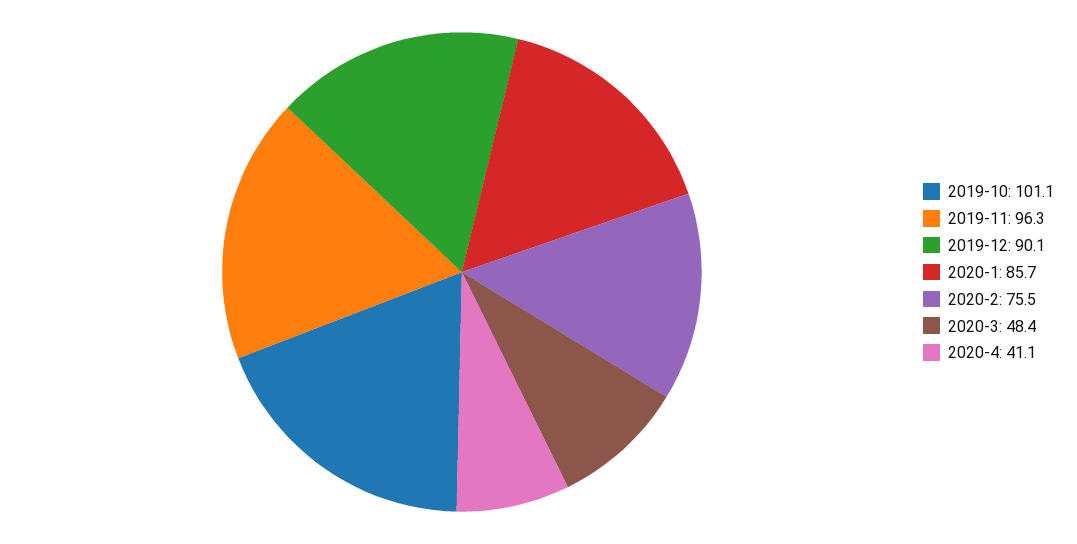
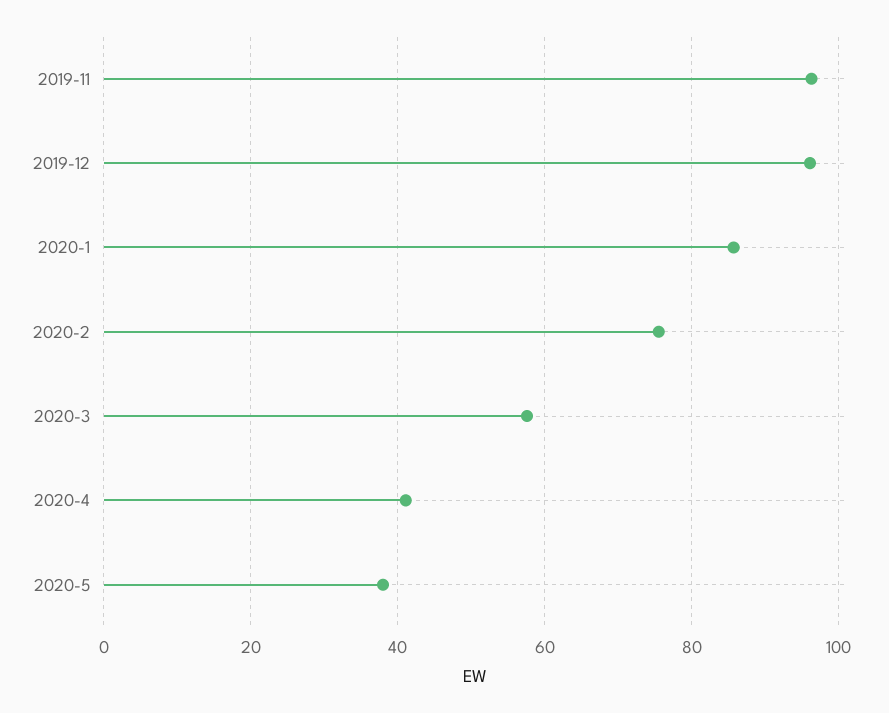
2019-10: 101.1 -> none
2019-12: 90.1 -> 96
2020-3: 48.4 -> 58
2020-5: none -> 38

